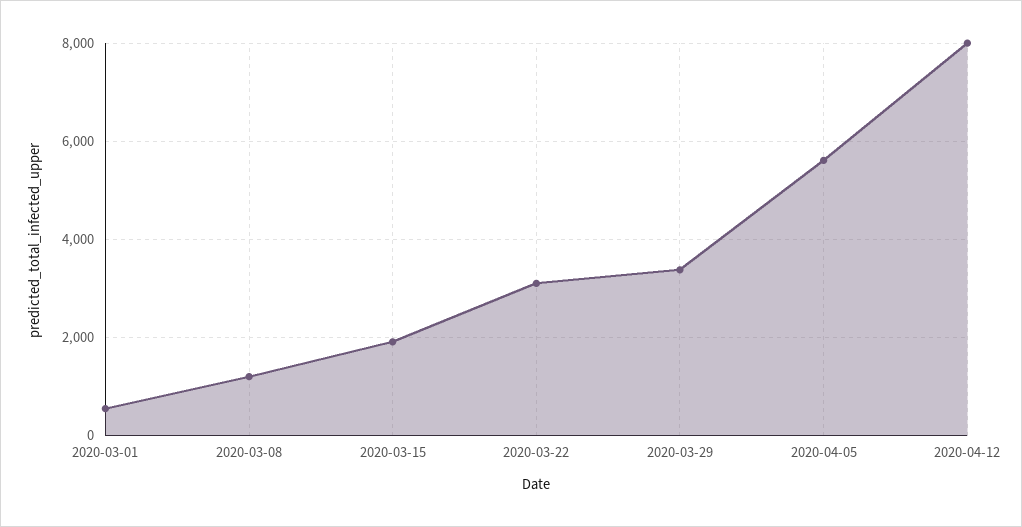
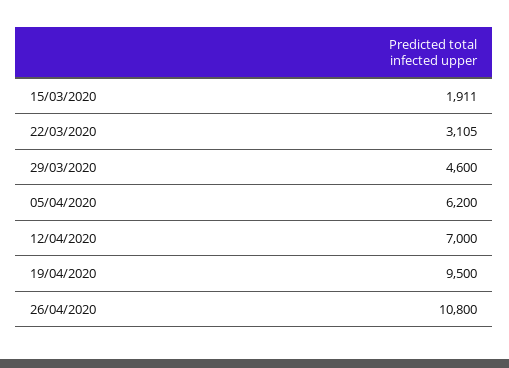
2020-03-01: 600 -> none
2020-03-08: 1200 -> none
2020-03-29: 3400 -> 4600
2020-04-05: 5600 -> 6200
2020-04-12: 8000 -> 7000
19/04/2020: none -> 9500
26/04/2020: none -> 10800

